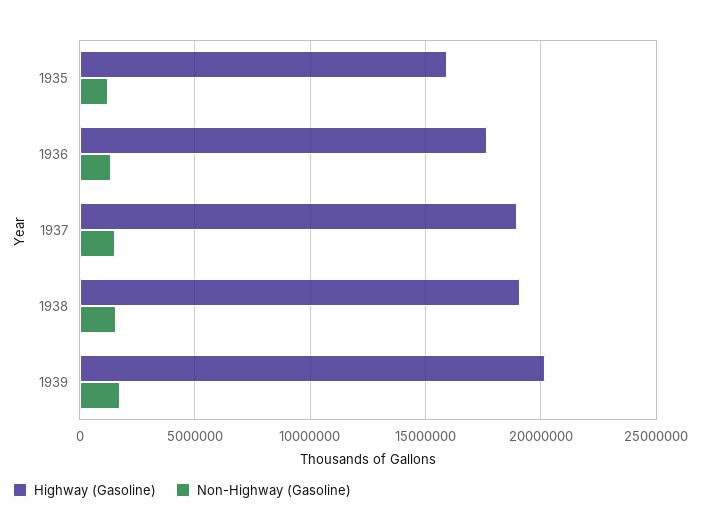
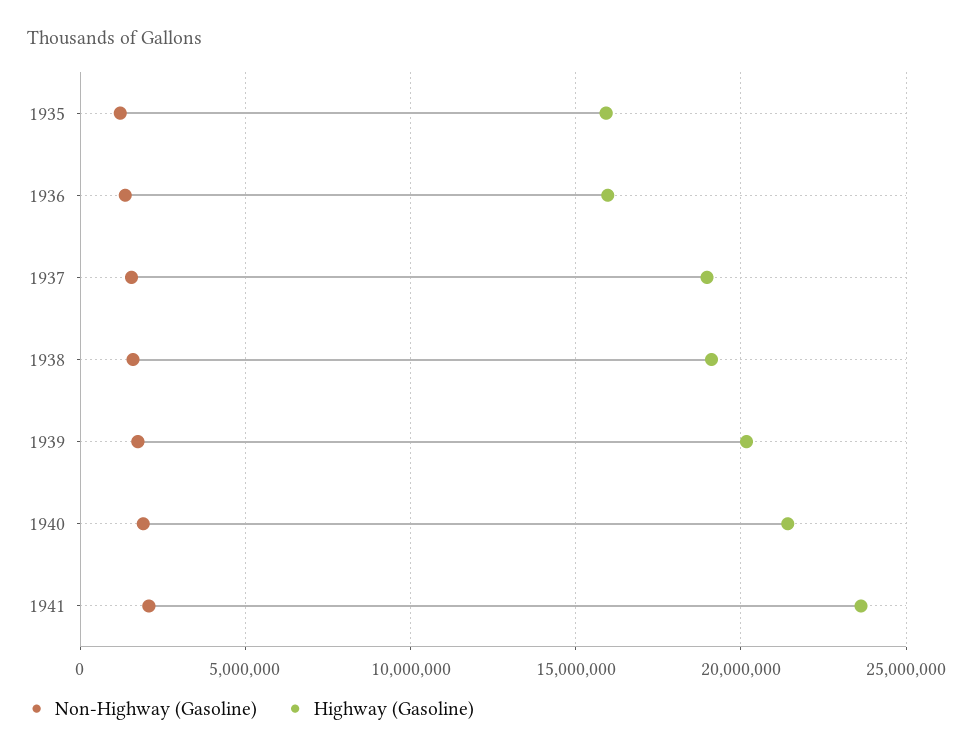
Highway (Gasoline), 1936: 17500000 -> 16000000
Non-Highway (Gasoline), 1940: none -> 2000000
Highway (Gasoline), 1940: none -> 21500000
Non-Highway (Gasoline), 1941: none -> 2000000
Highway (Gasoline), 1941: none -> 23500000

